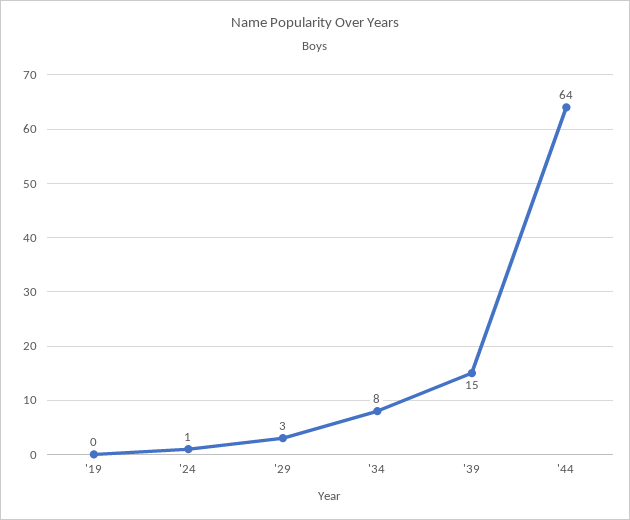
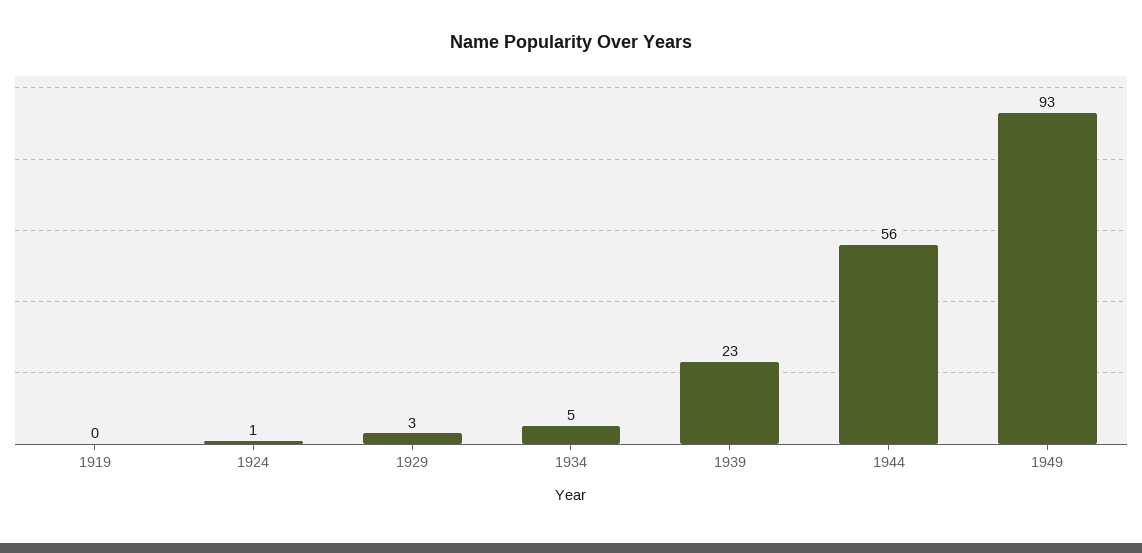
'34: 8 -> 5
'39: 15 -> 23
'44: 64 -> 56
1949: none -> 93

